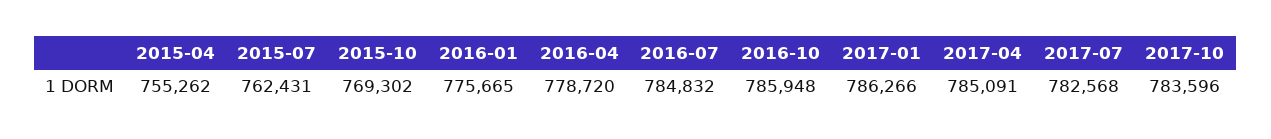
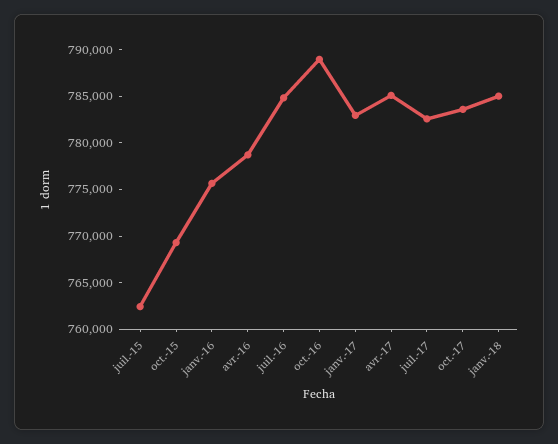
2015-04: 755262 -> none
2016-10: 785948 -> 789000
2017-01: 786266 -> 783000
janv.-18: none -> 785000

